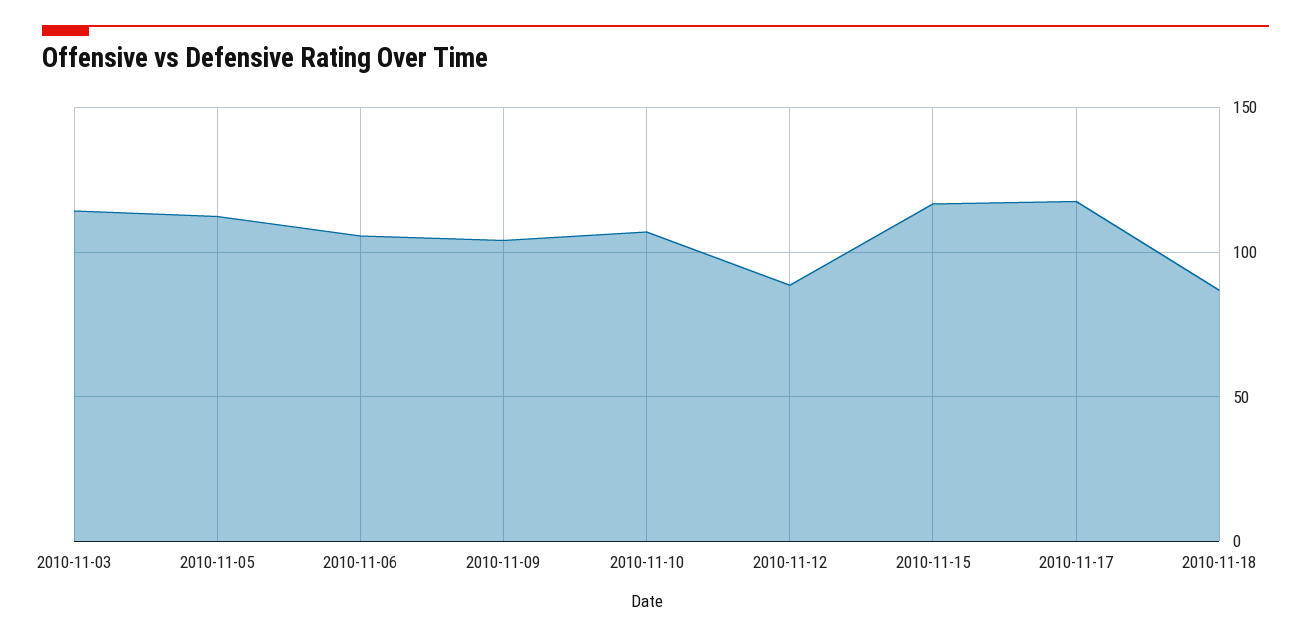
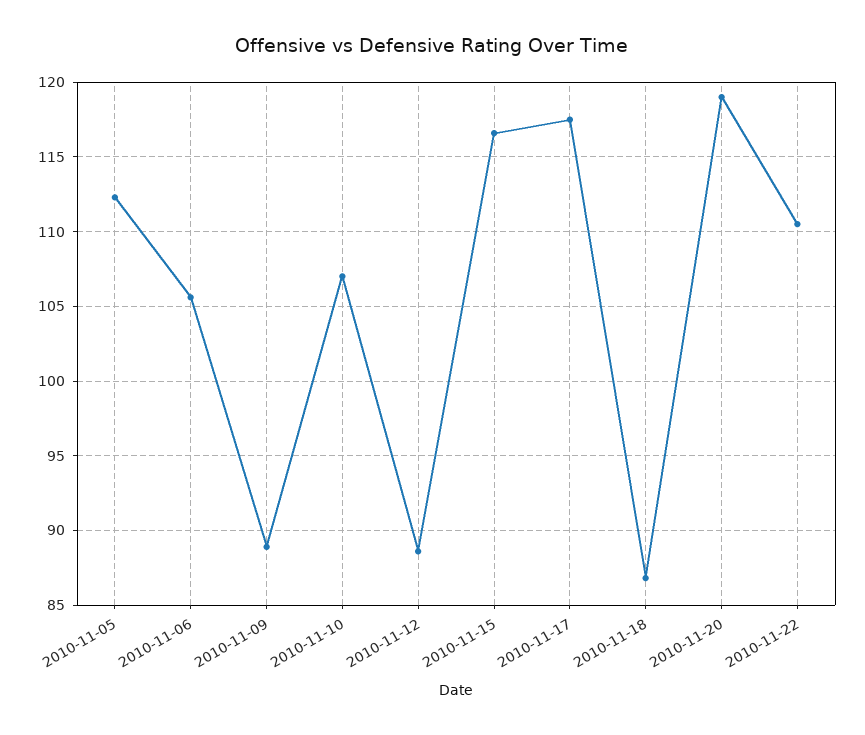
2010-11-03: 115 -> none
2010-11-09: 105 -> 89
2010-11-20: none -> 119
2010-11-22: none -> 110.5

